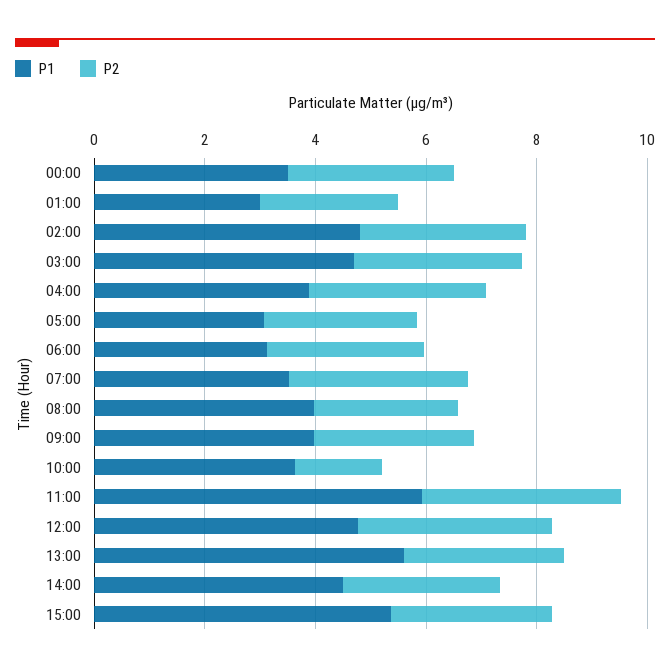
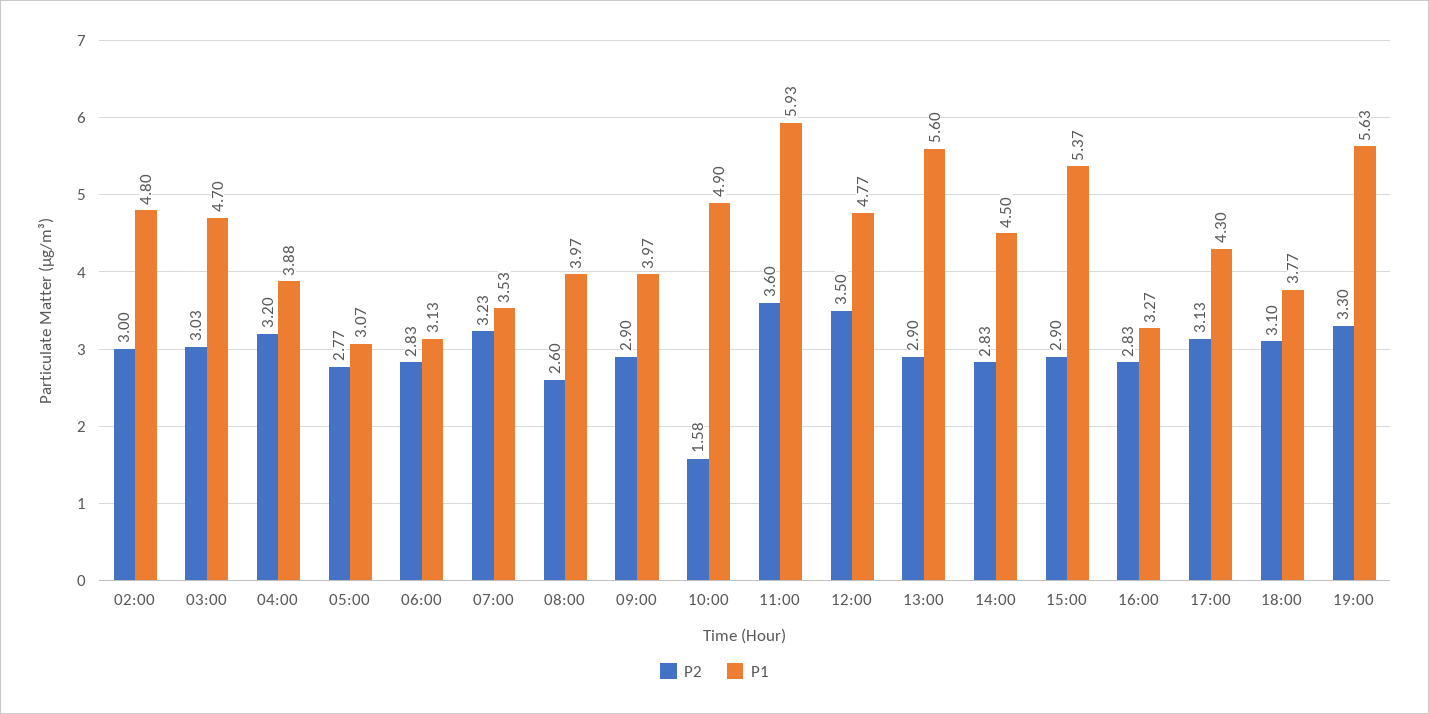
P1, 00:00: 3.5 -> none
P2, 00:00: 3 -> none
P1, 01:00: 3 -> none
P2, 01:00: 2.5 -> none
P1, 10:00: 3.5 -> 4.9
P2, 16:00: none -> 2.83
P1, 16:00: none -> 3.27
P2, 17:00: none -> 3.13
P1, 17:00: none -> 4.3
P2, 18:00: none -> 3.1
P1, 18:00: none -> 3.77
P2, 19:00: none -> 3.3
P1, 19:00: none -> 5.63

